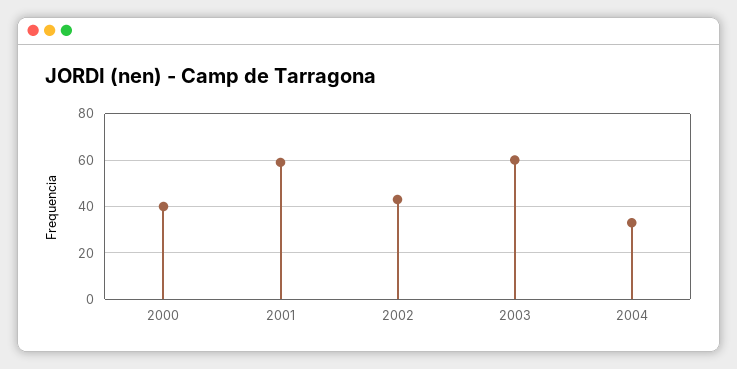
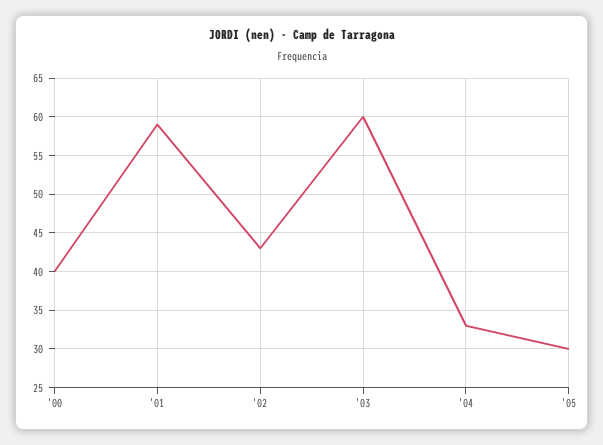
'05: none -> 30

